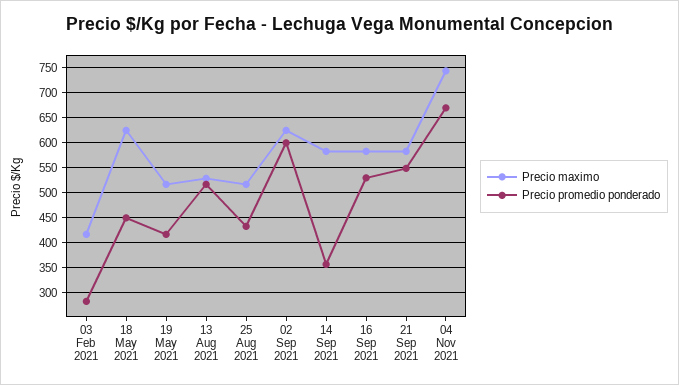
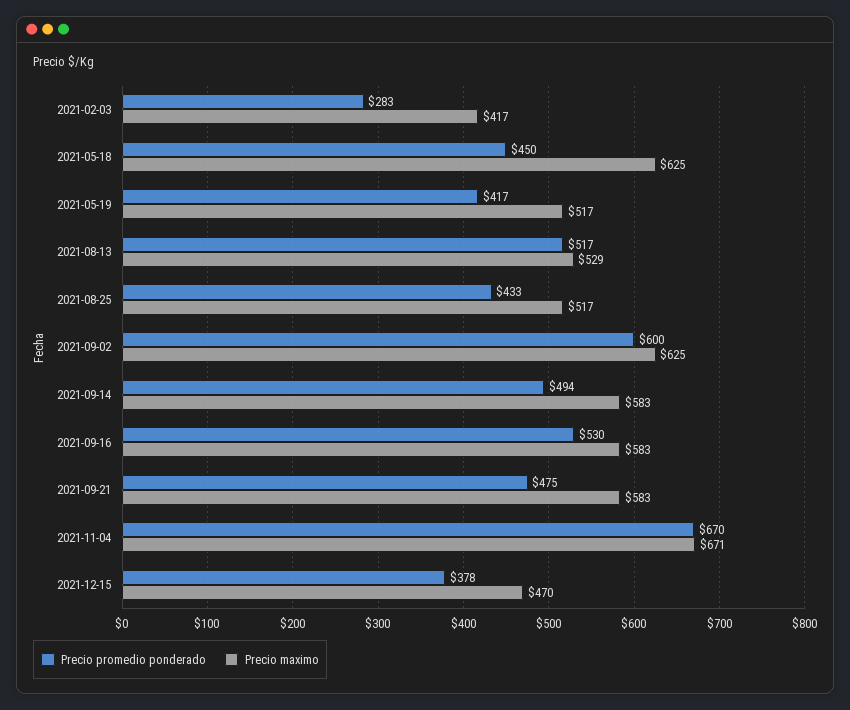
Precio promedio ponderado, 14 Sep 2021: 350 -> 494
Precio promedio ponderado, 21 Sep 2021: 550 -> 475
Precio maximo, 04 Nov 2021: 750 -> 671
Precio promedio ponderado, 2021-12-15: none -> 378
Precio maximo, 2021-12-15: none -> 470

